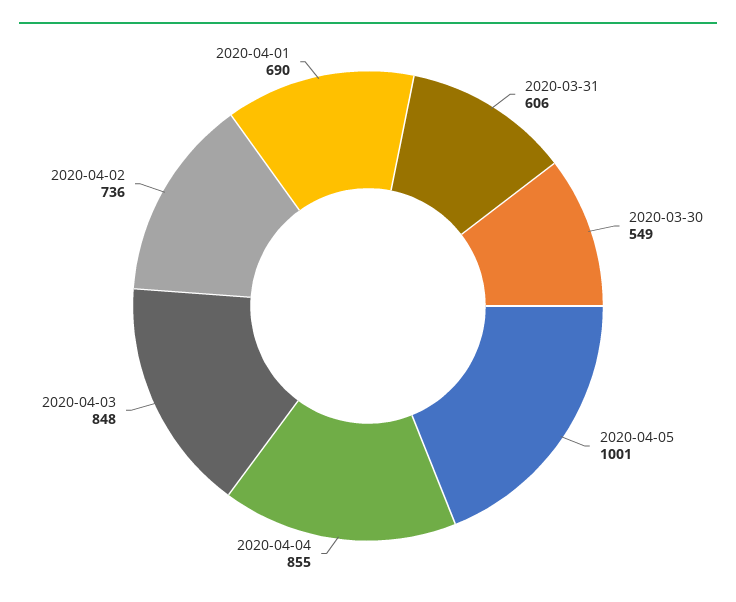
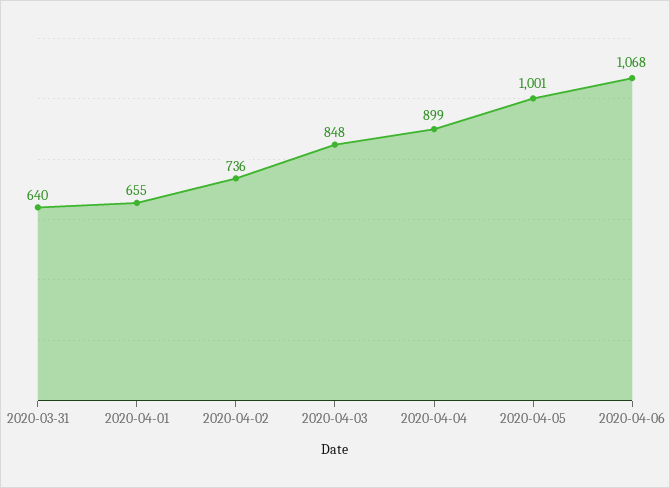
2020-03-31: 606 -> 640
2020-03-30: 549 -> none
2020-04-04: 855 -> 899
2020-04-01: 690 -> 655
2020-04-06: none -> 1068

